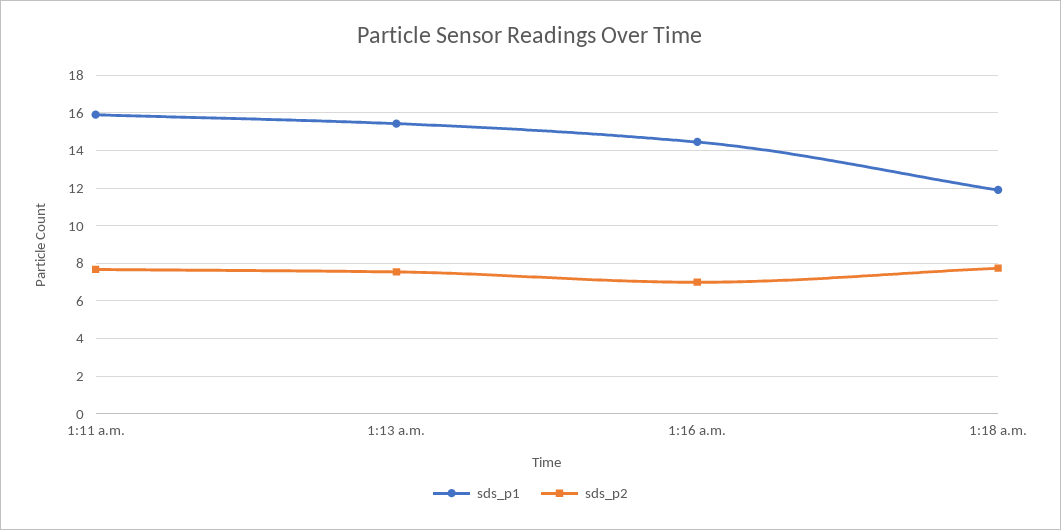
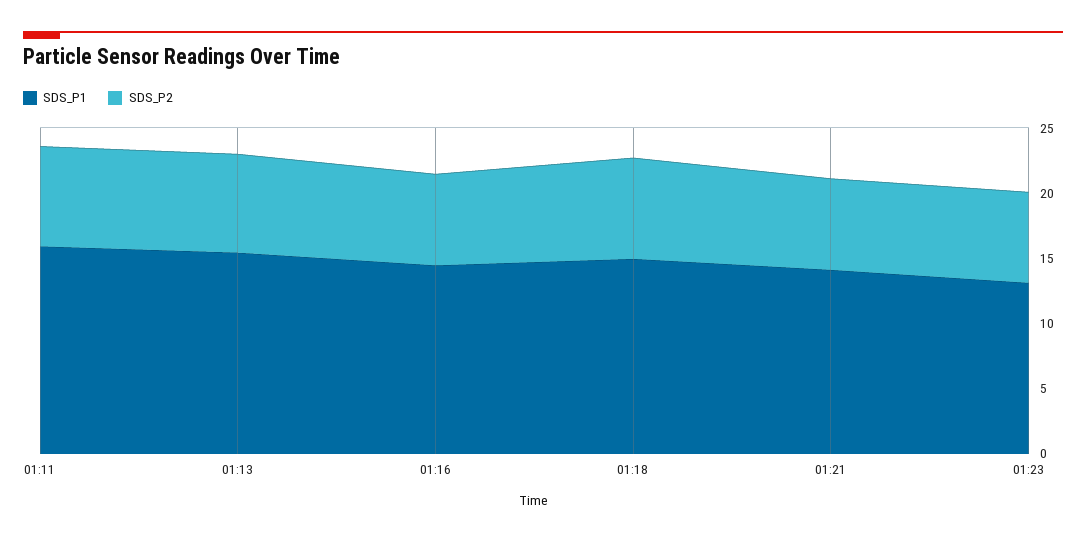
sds_p1, 1:18 a.m.: 12 -> 15
sds_p1, 01:21: none -> 14
sds_p2, 01:21: none -> 7
sds_p1, 01:23: none -> 13
sds_p2, 01:23: none -> 7

